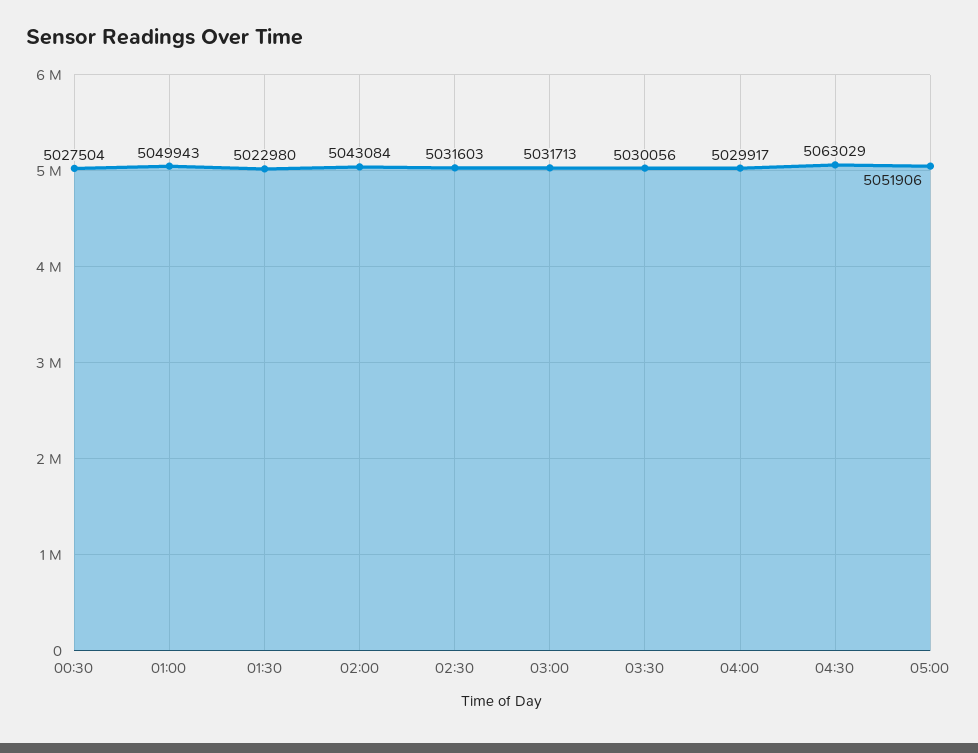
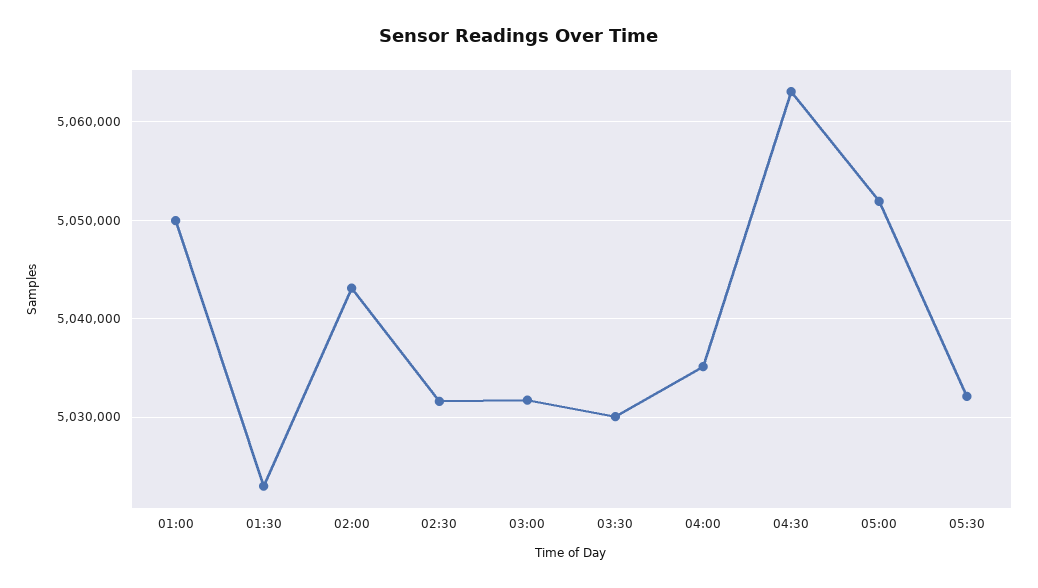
00:30: 5027504 -> none
04:00: 5029917 -> 5035000
05:30: none -> 5032000

